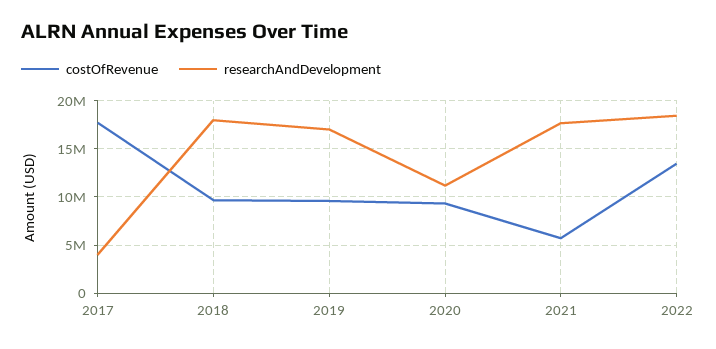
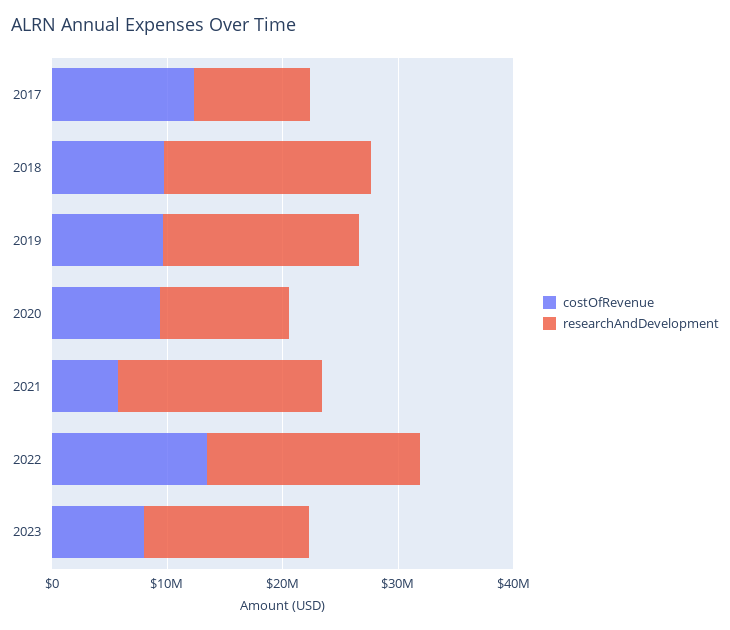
costOfRevenue, 2017: 18000000 -> 12000000
researchAndDevelopment, 2017: 4000000 -> 10000000
costOfRevenue, 2023: none -> 8000000
researchAndDevelopment, 2023: none -> 14000000

